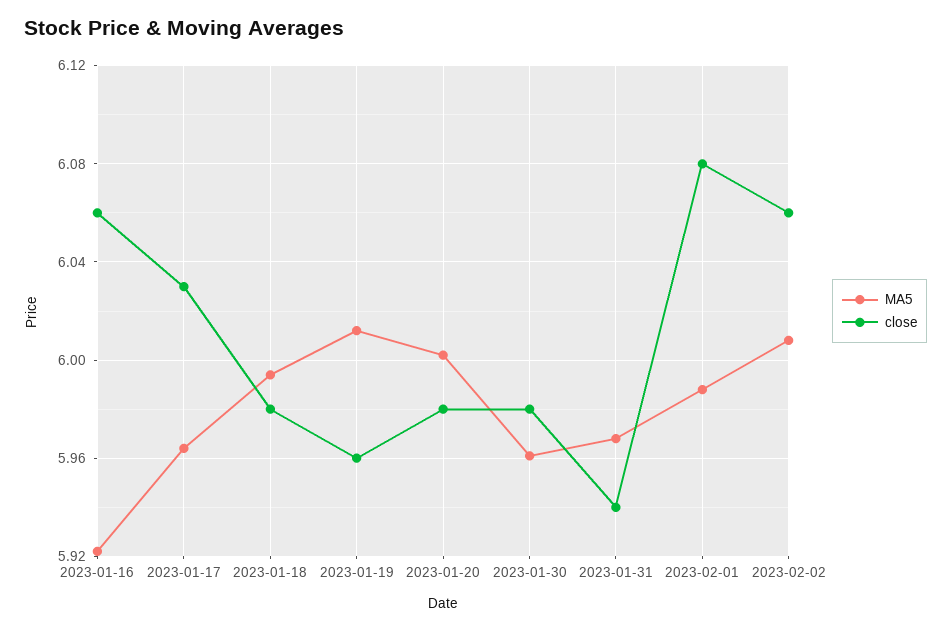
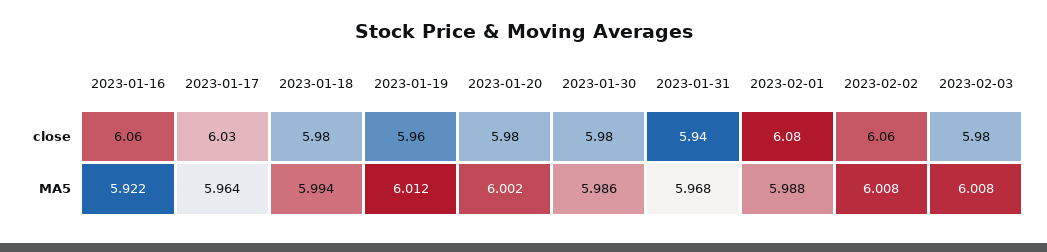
MA5, 2023-01-30: 5.96 -> 5.986
close, 2023-02-03: none -> 5.98
MA5, 2023-02-03: none -> 6.008

